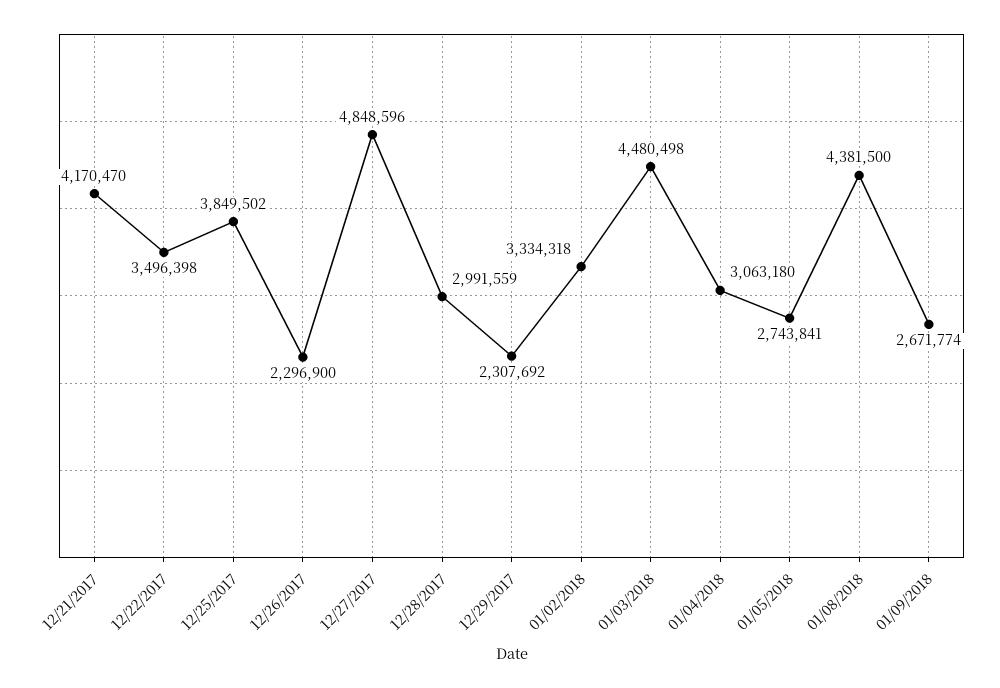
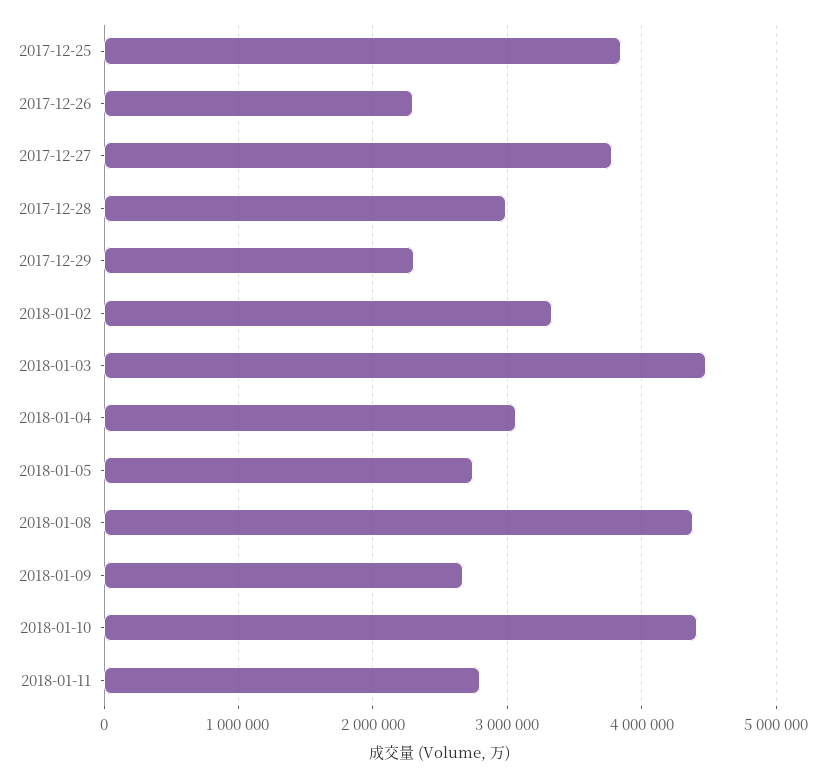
12/21/2017: 4170470 -> none
12/22/2017: 3496398 -> none
12/27/2017: 4848596 -> 3800000
2018-01-10: none -> 4400000
2018-01-11: none -> 2800000

